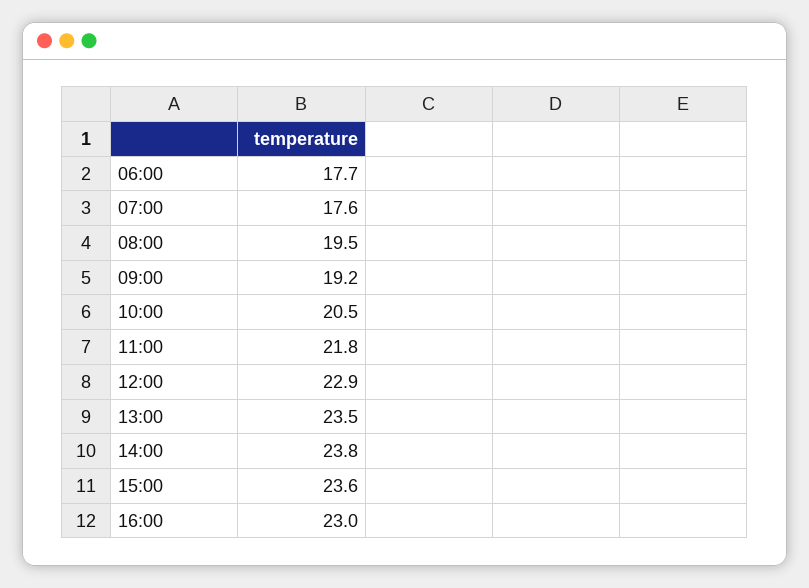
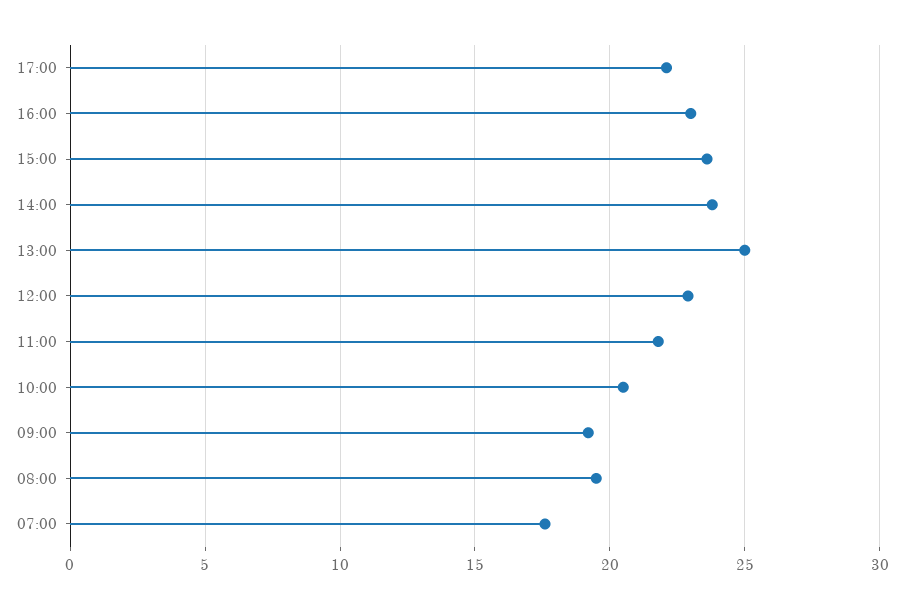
06:00: 17.7 -> none
13:00: 23.5 -> 25
17:00: none -> 22

